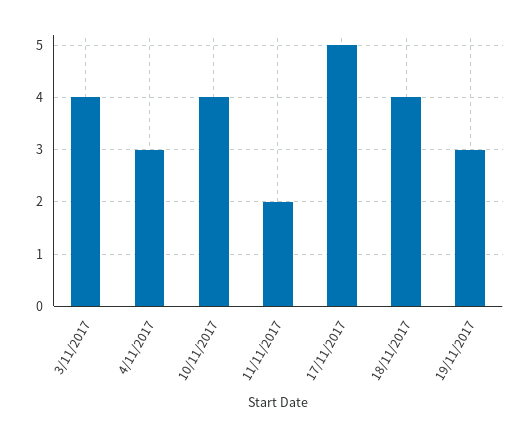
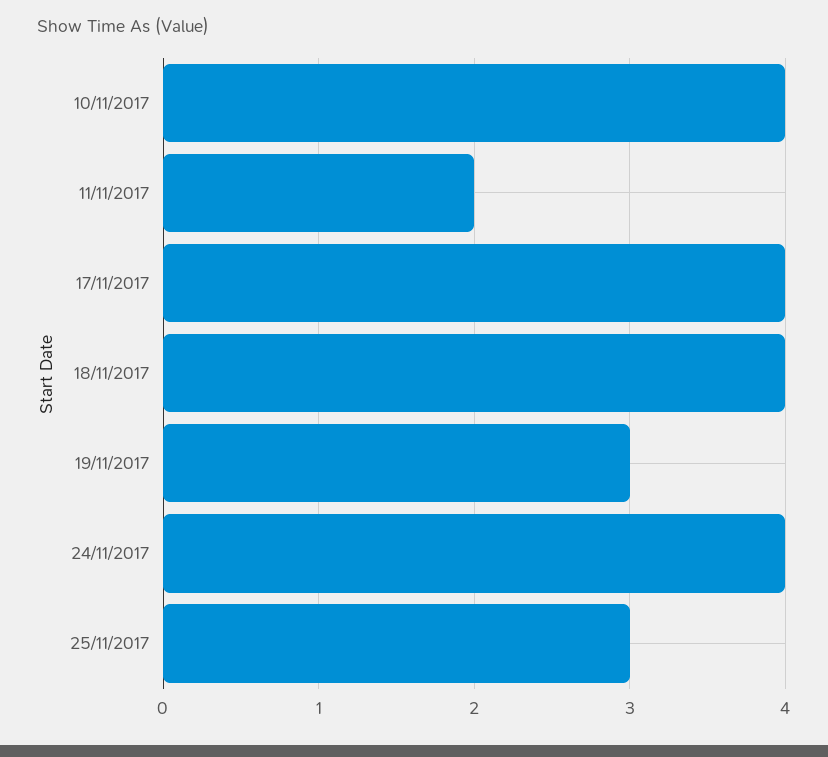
3/11/2017: 4 -> none
4/11/2017: 3 -> none
17/11/2017: 5 -> 4
24/11/2017: none -> 4
25/11/2017: none -> 3

